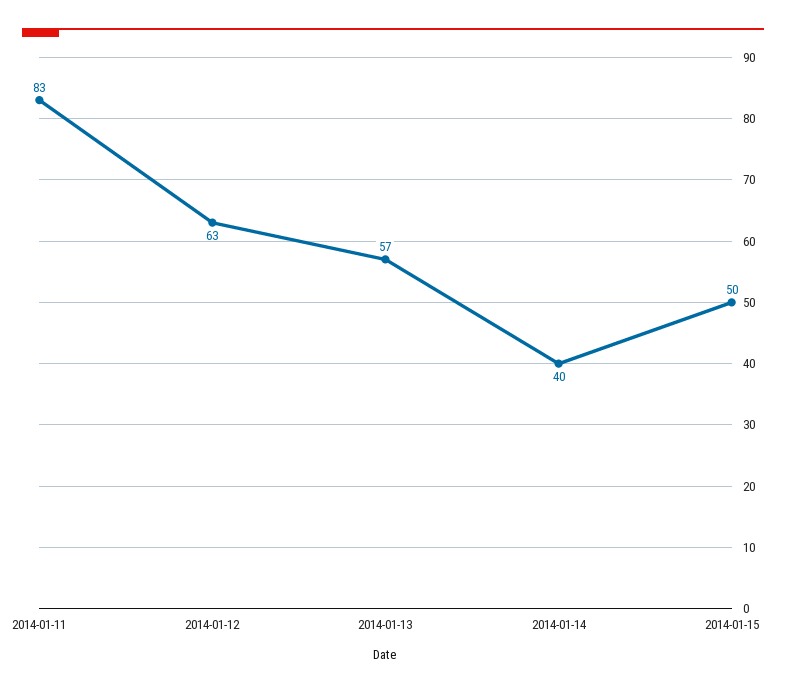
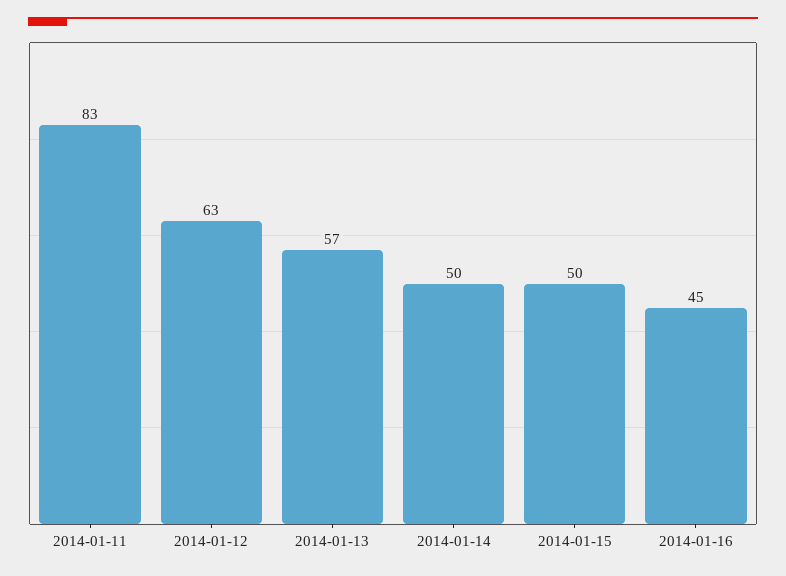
2014-01-14: 40 -> 50
2014-01-16: none -> 45

